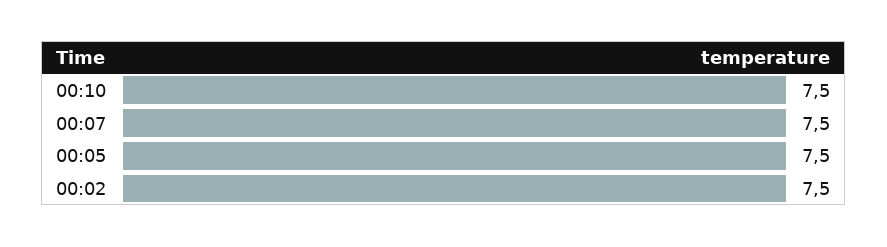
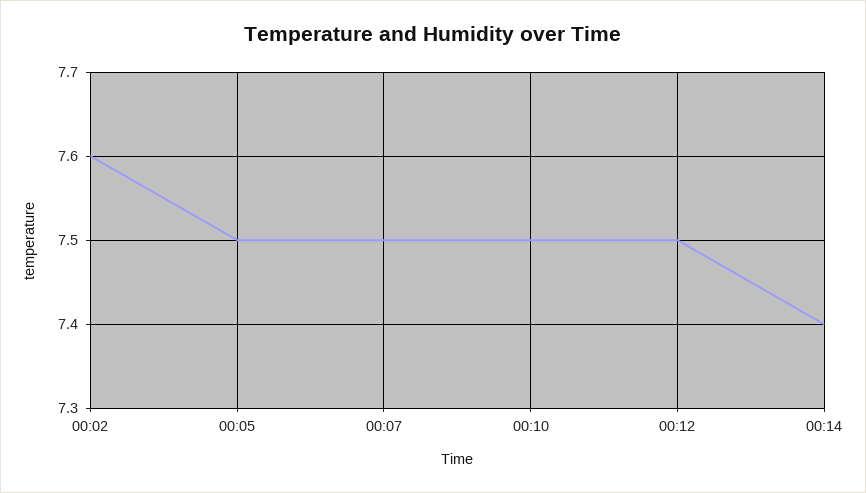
00:02: 7.5 -> 7.6
00:12: none -> 7.5
00:14: none -> 7.4

